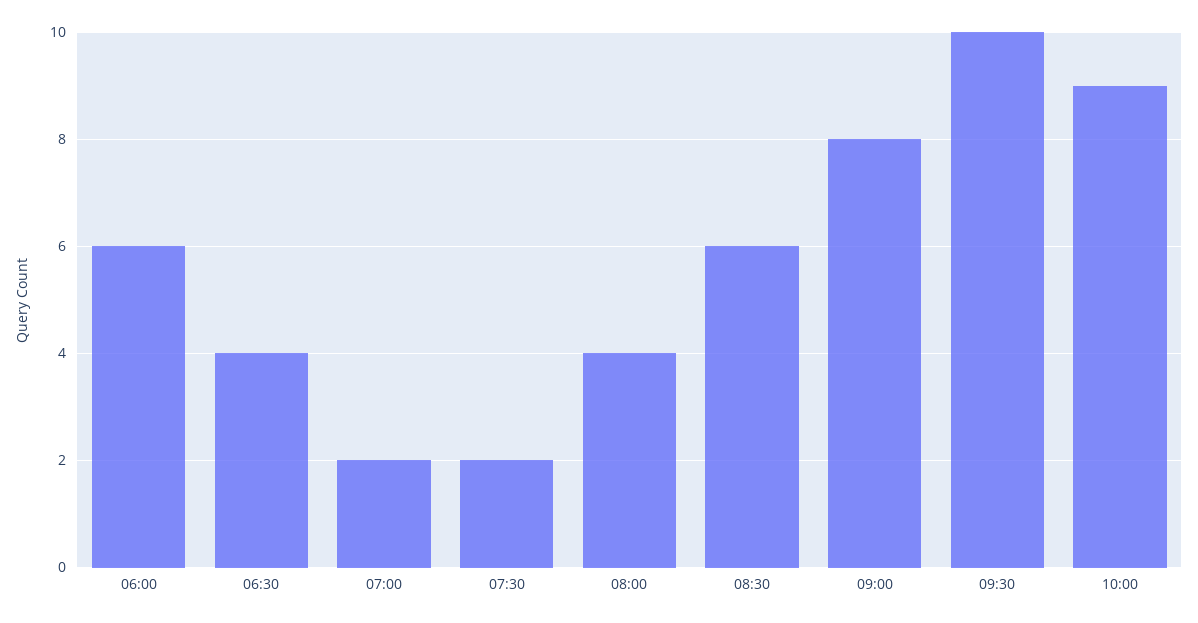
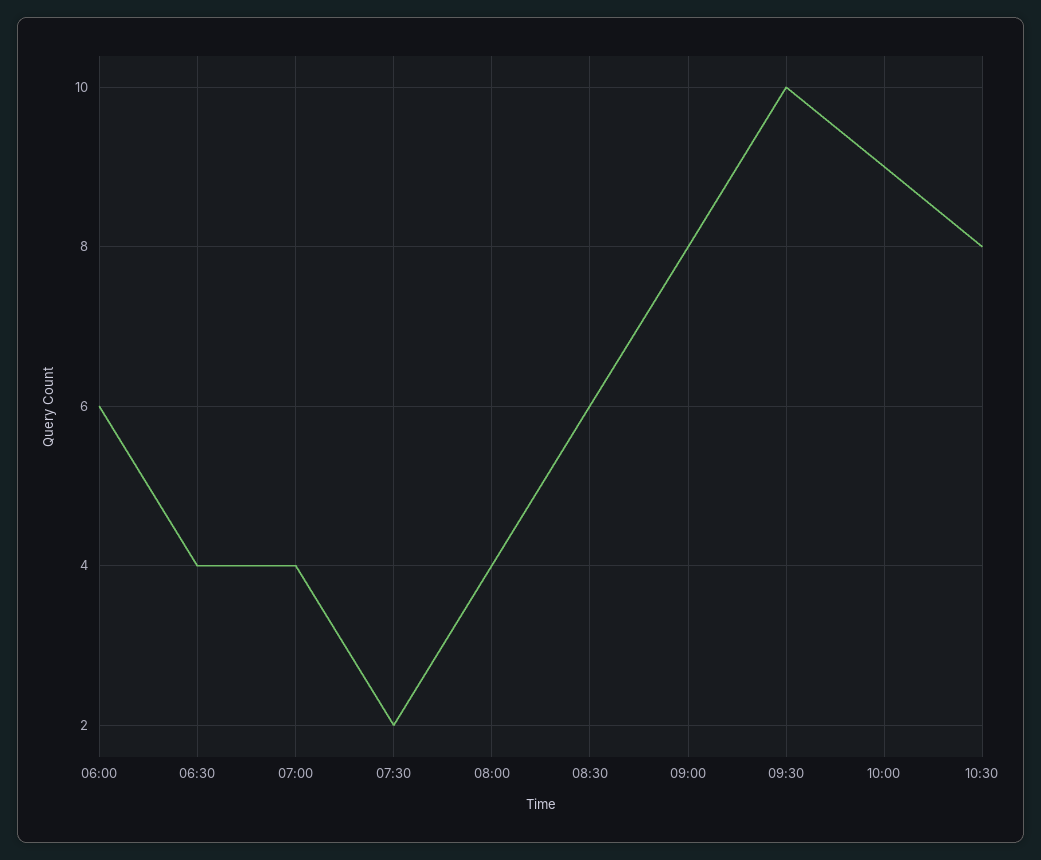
07:00: 2 -> 4
10:30: none -> 8

